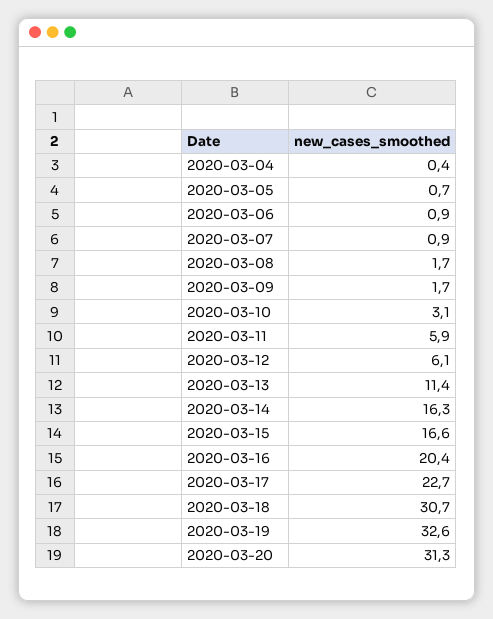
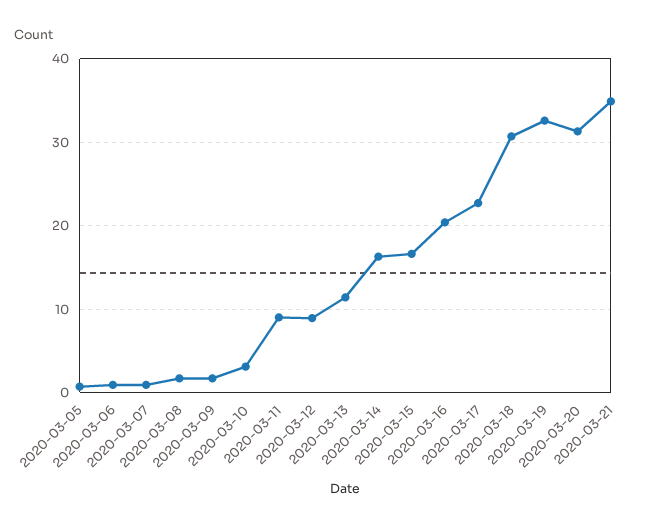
2020-03-04: 0.4 -> none
2020-03-11: 5.9 -> 9
2020-03-12: 6.1 -> 9
2020-03-21: none -> 35

